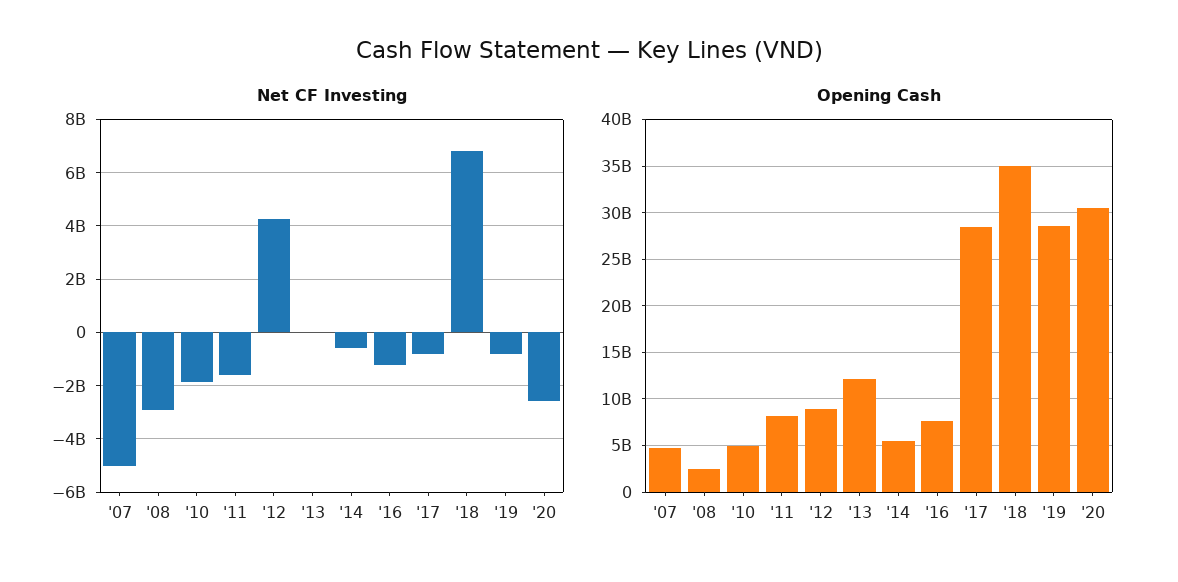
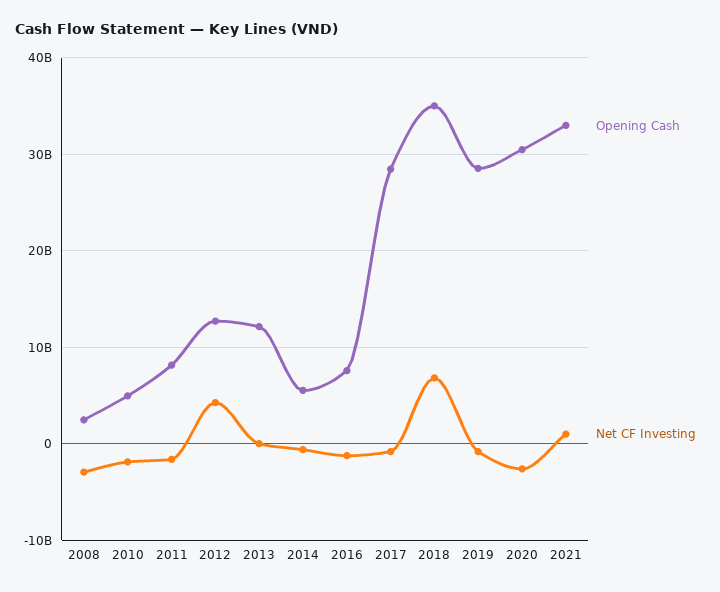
Net CF Investing, '07: -5000000000 -> none
Opening Cash, '07: 5000000000 -> none
Opening Cash, '12: 9000000000 -> 13000000000
Opening Cash, 2021: none -> 33000000000
Net CF Investing, 2021: none -> 1000000000

